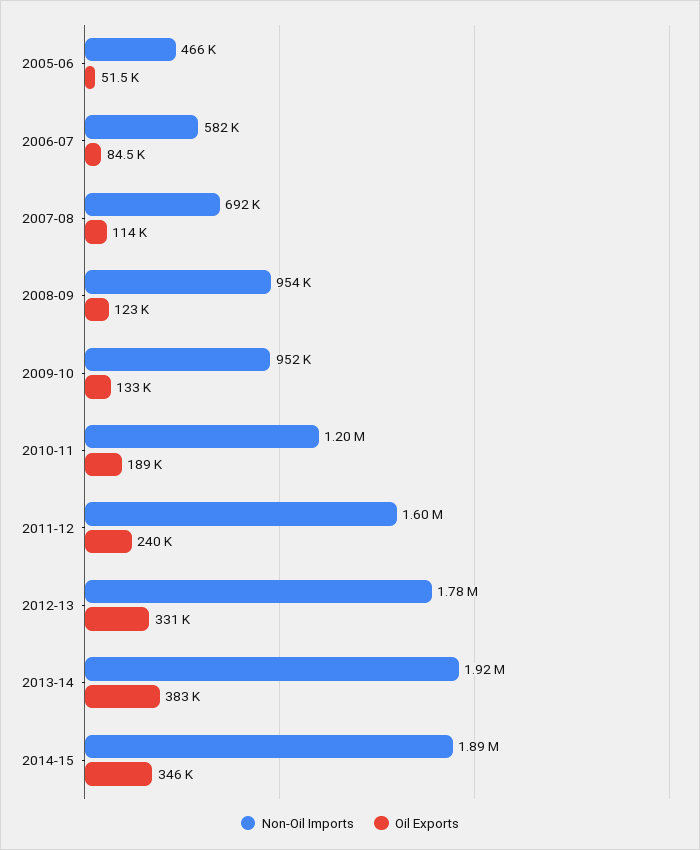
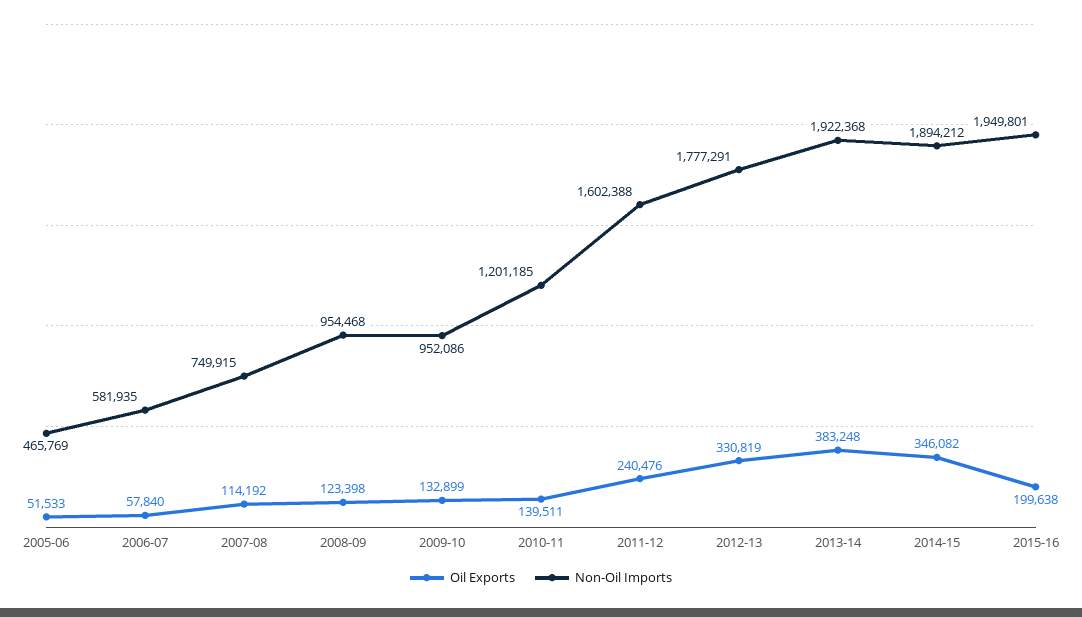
Oil Exports, 2006-07: 84500 -> 57840
Non-Oil Imports, 2007-08: 692000 -> 749915
Oil Exports, 2010-11: 189000 -> 139511
Oil Exports, 2015-16: none -> 199638
Non-Oil Imports, 2015-16: none -> 1949801

